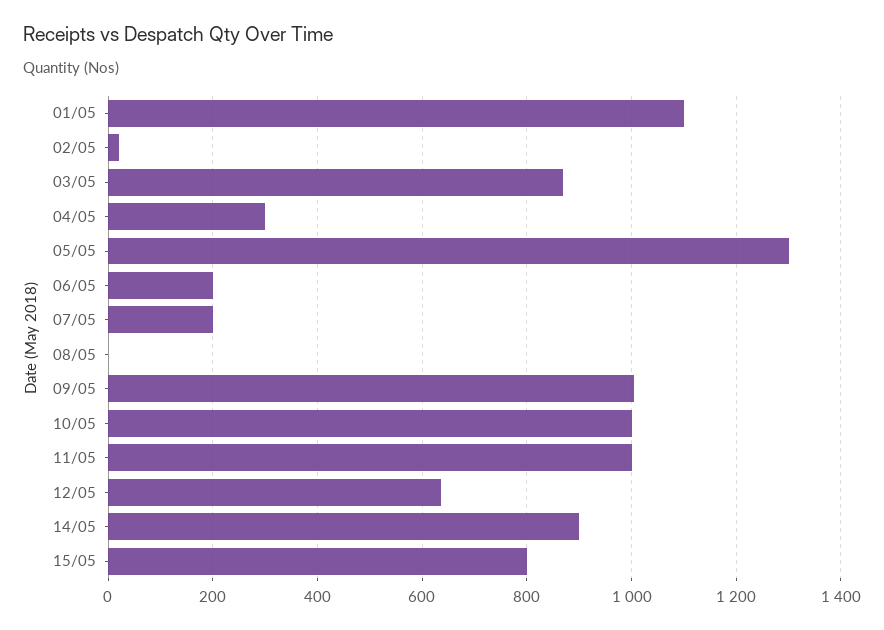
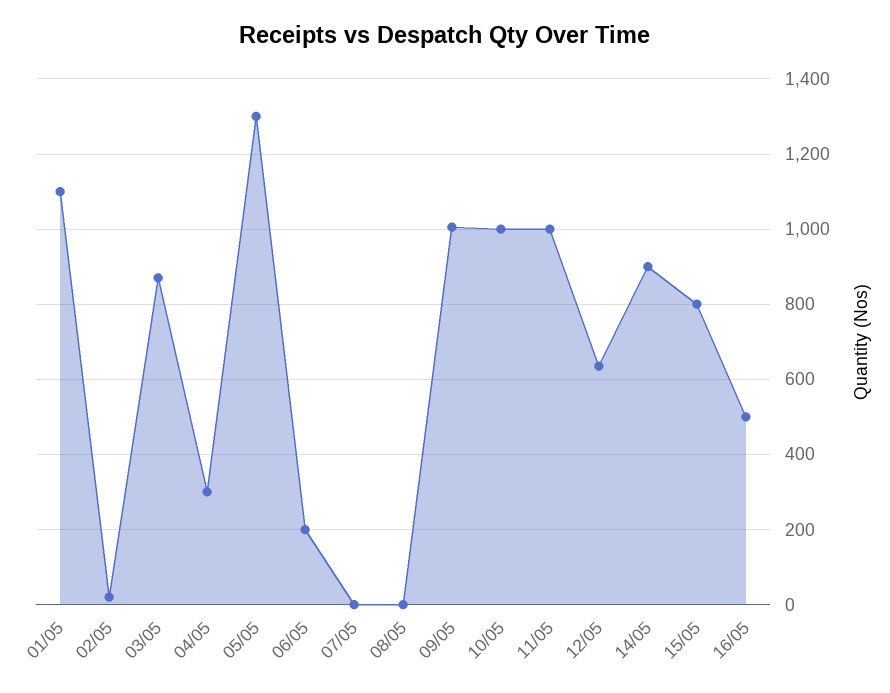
07/05: 200 -> 0
16/05: none -> 500

